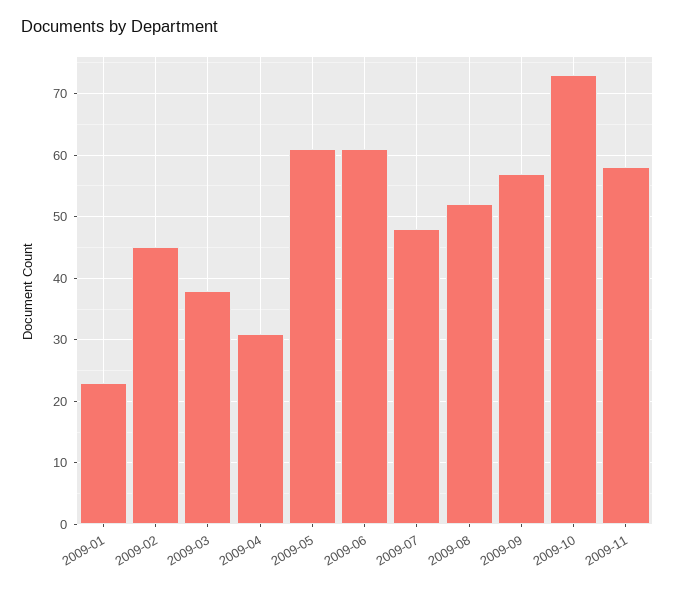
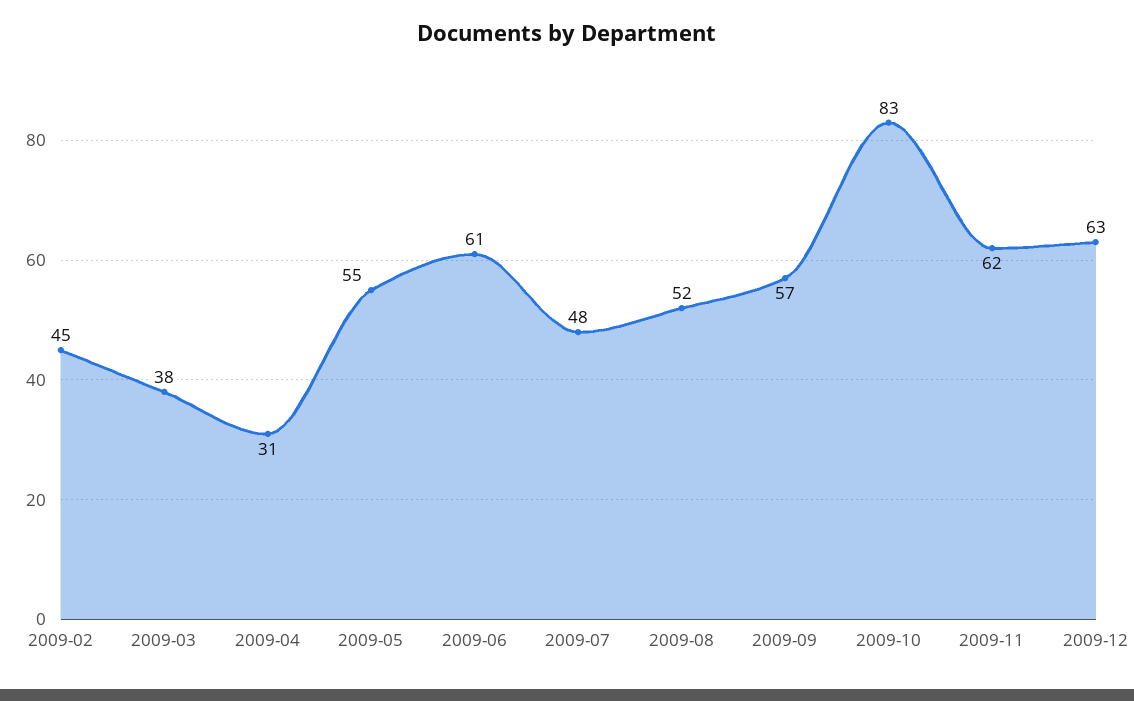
2009-01: 23 -> none
2009-05: 61 -> 55
2009-10: 73 -> 83
2009-11: 58 -> 62
2009-12: none -> 63

